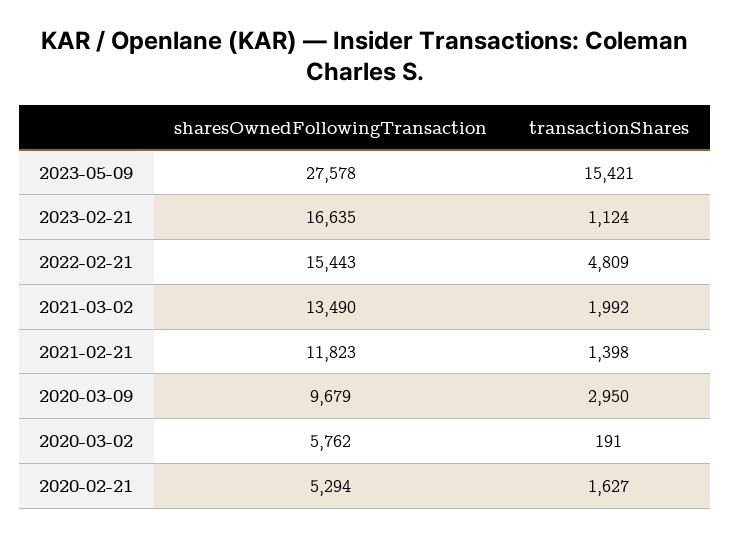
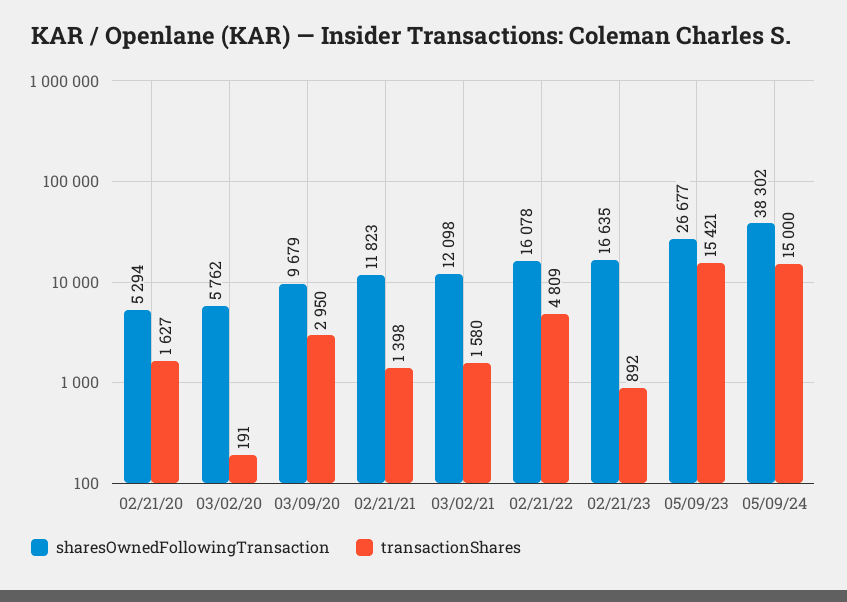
sharesOwnedFollowingTransaction, 2023-05-09: 27578 -> 26677
transactionShares, 2023-02-21: 1124 -> 892
sharesOwnedFollowingTransaction, 2022-02-21: 15443 -> 16078
sharesOwnedFollowingTransaction, 2021-03-02: 13490 -> 12098
transactionShares, 2021-03-02: 1992 -> 1580
sharesOwnedFollowingTransaction, 05/09/24: none -> 38302
transactionShares, 05/09/24: none -> 15000

